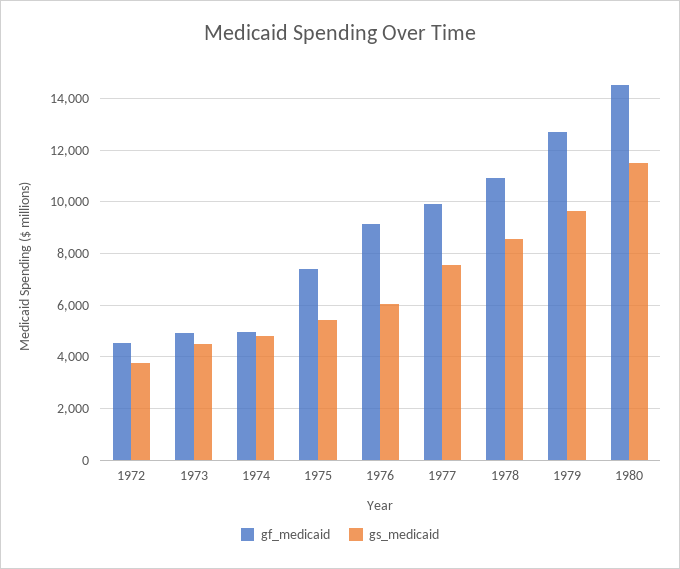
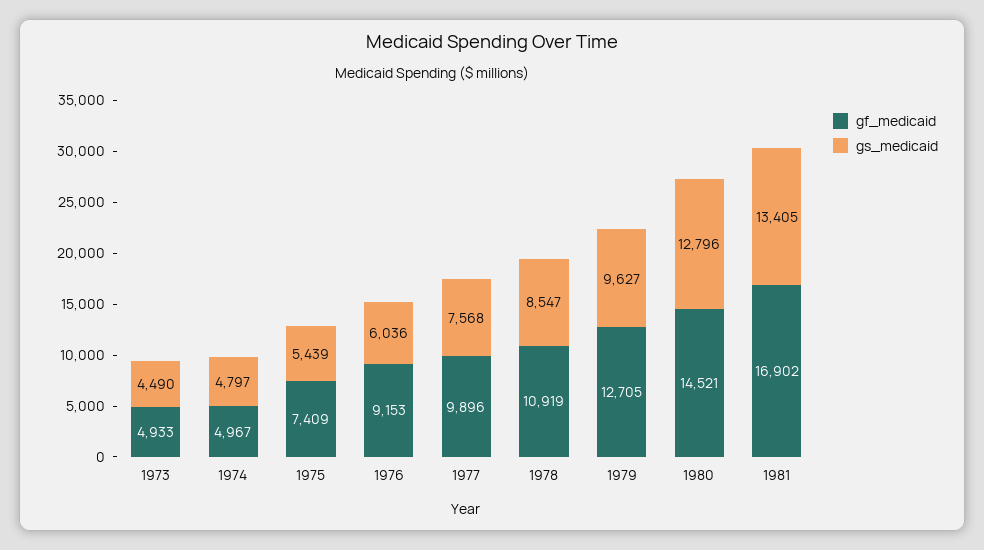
gf_medicaid, 1972: 4500 -> none
gs_medicaid, 1972: 3750 -> none
gs_medicaid, 1980: 11500 -> 12796
gf_medicaid, 1981: none -> 16902
gs_medicaid, 1981: none -> 13405

